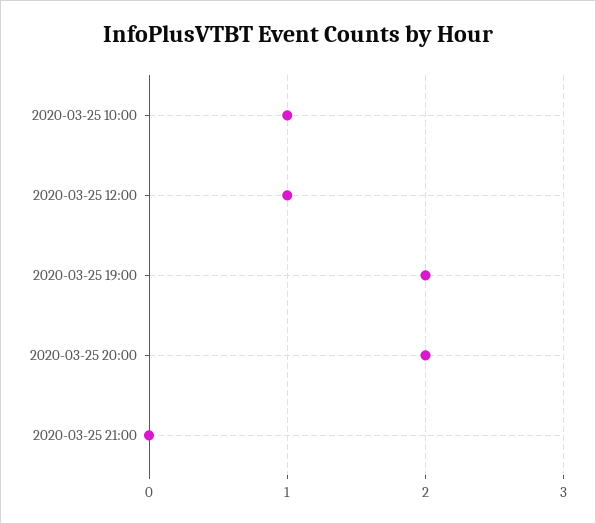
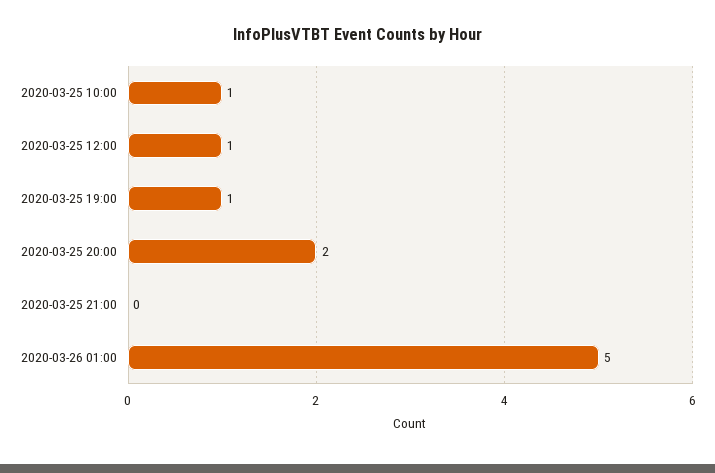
2020-03-25 19:00: 2 -> 1
2020-03-26 01:00: none -> 5

